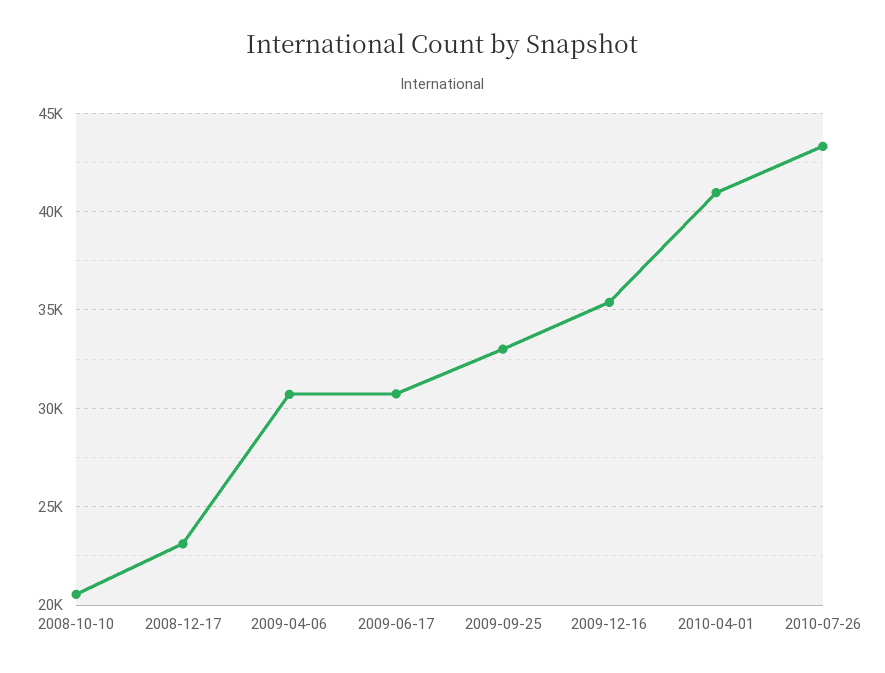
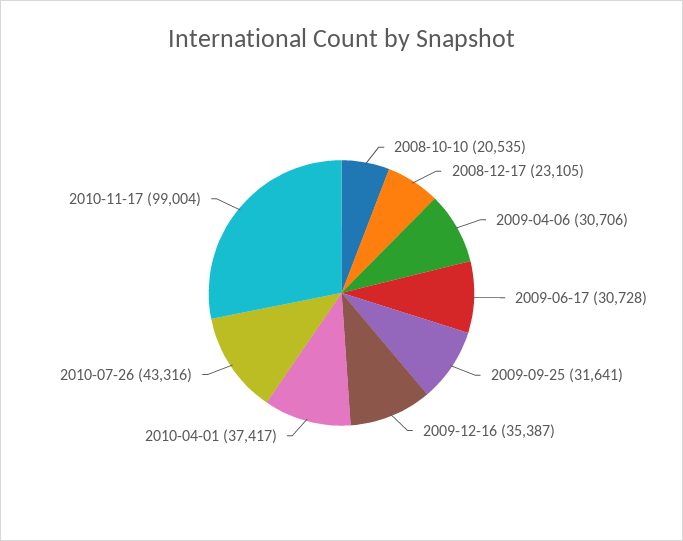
2009-09-25: 33000 -> 31641
2010-04-01: 41000 -> 37417
2010-11-17: none -> 99004

